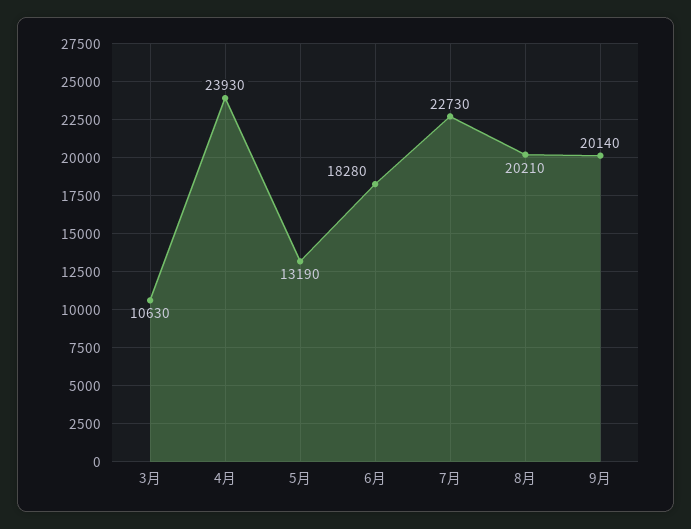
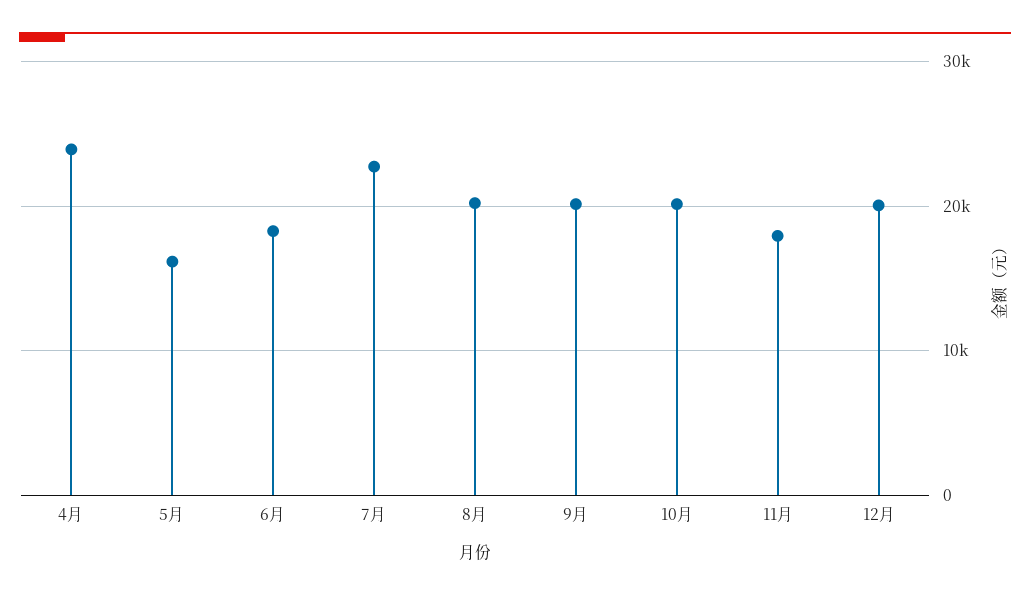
3月: 10630 -> none
5月: 13190 -> 16000
10月: none -> 20000
11月: none -> 18000
12月: none -> 20000

